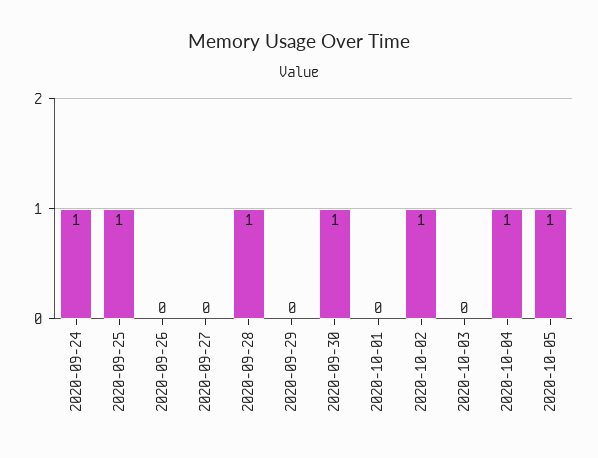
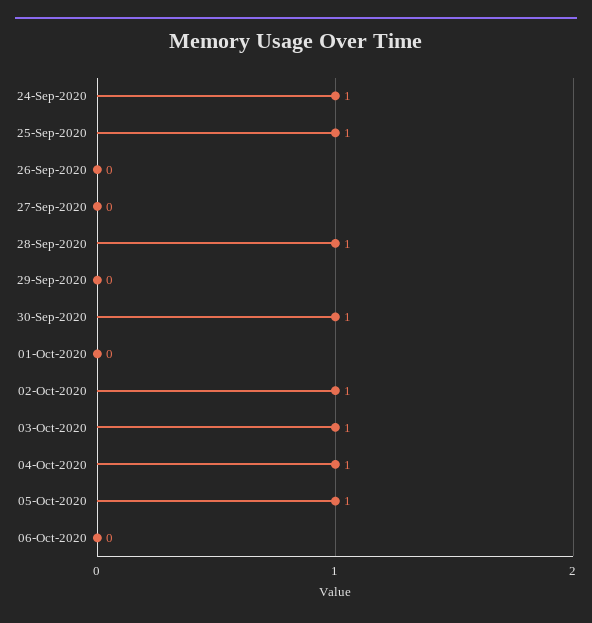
2020-10-03: 0 -> 1
06-Oct-2020: none -> 0

